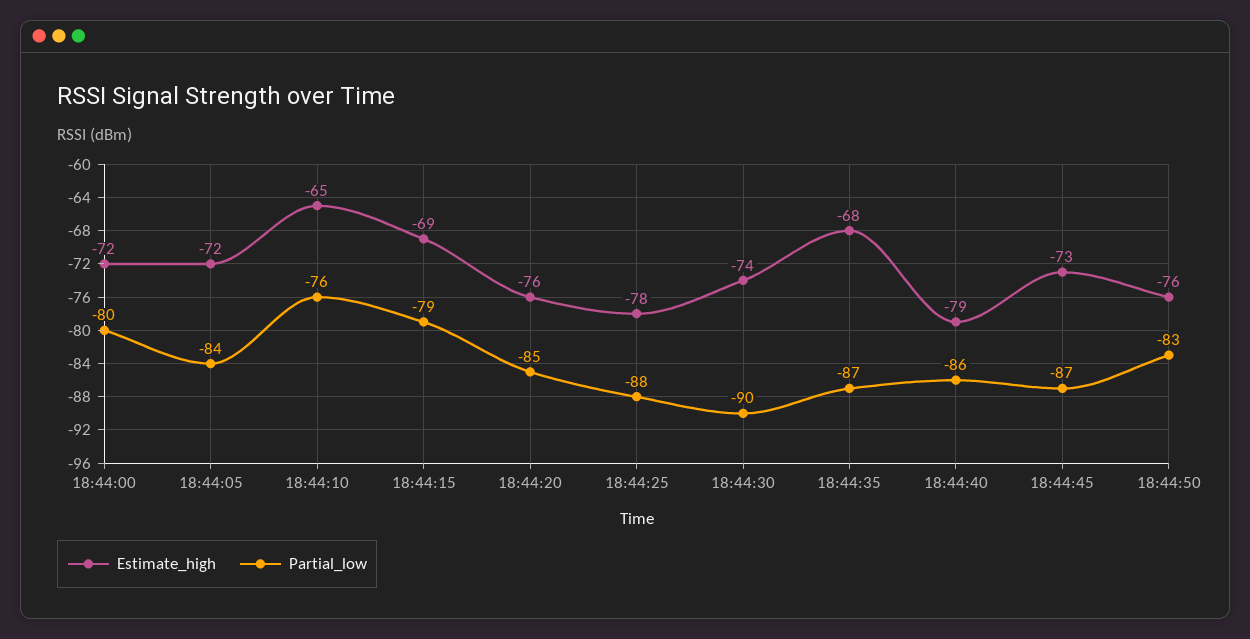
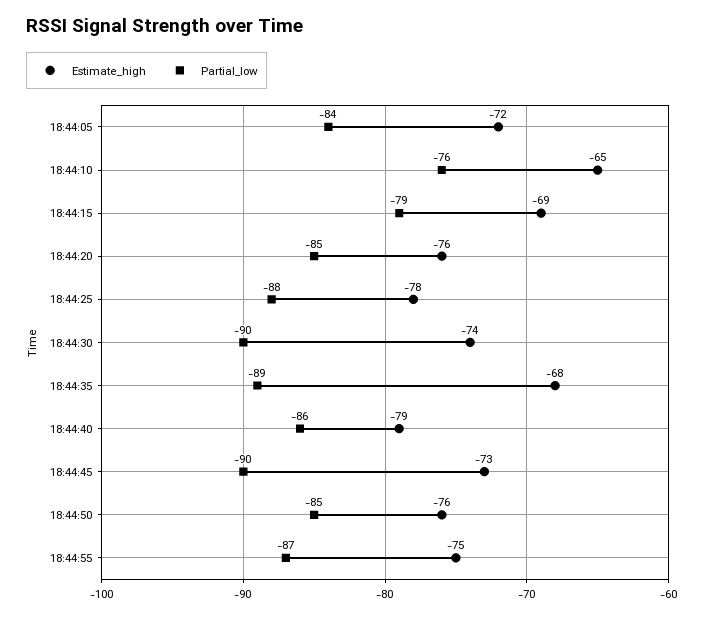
Estimate_high, 18:44:00: -72 -> none
Partial_low, 18:44:00: -80 -> none
Partial_low, 18:44:35: -87 -> -89
Partial_low, 18:44:45: -87 -> -90
Partial_low, 18:44:50: -83 -> -85
Estimate_high, 18:44:55: none -> -75
Partial_low, 18:44:55: none -> -87

